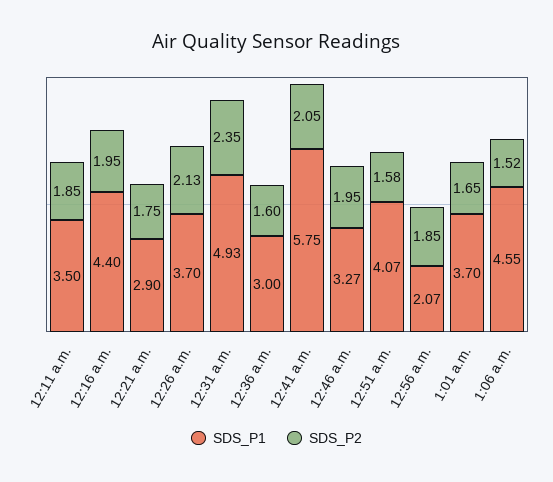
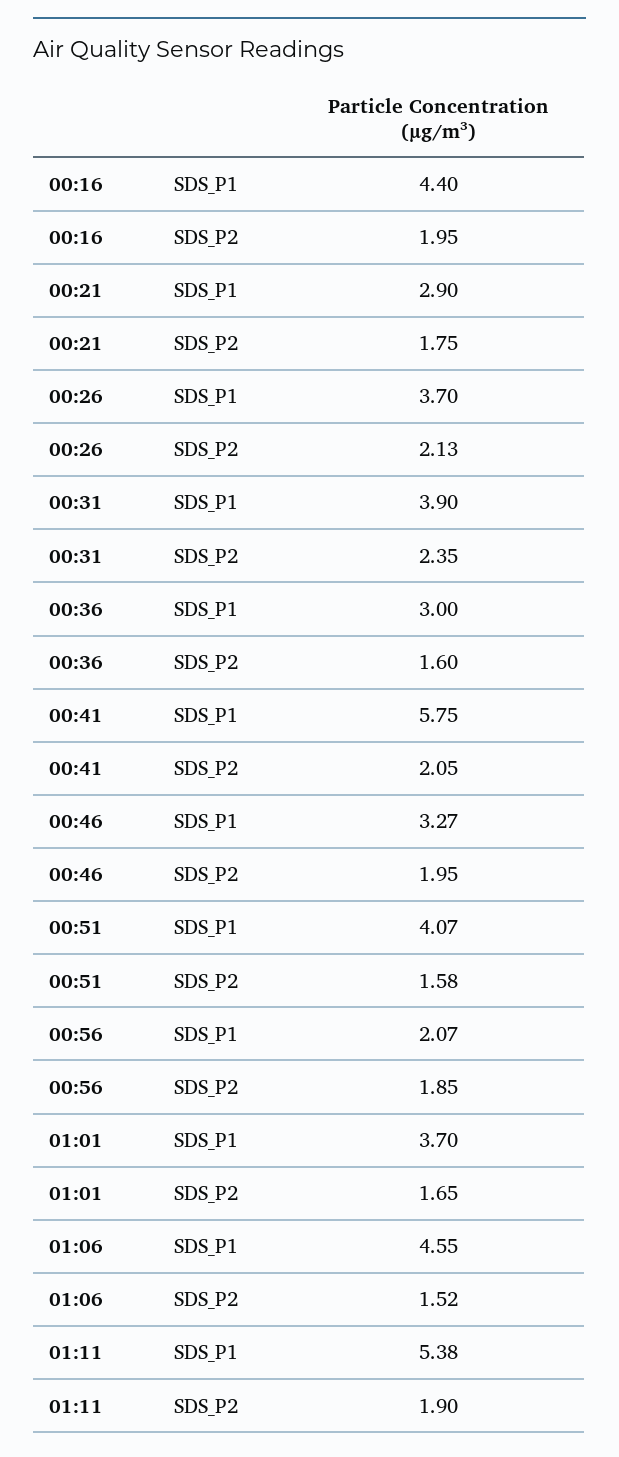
SDS_P1, 12:11 a.m.: 3.5 -> none
SDS_P2, 12:11 a.m.: 1.85 -> none
SDS_P1, 12:31 a.m.: 4.93 -> 3.9
SDS_P1, 01:11: none -> 5.38
SDS_P2, 01:11: none -> 1.9

